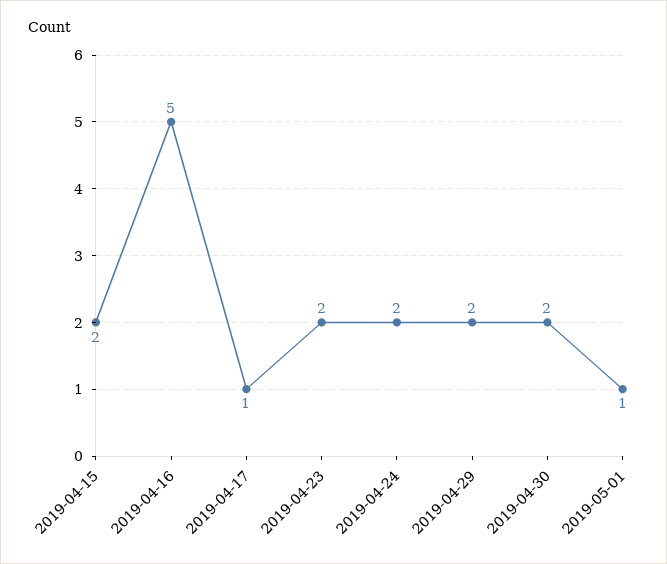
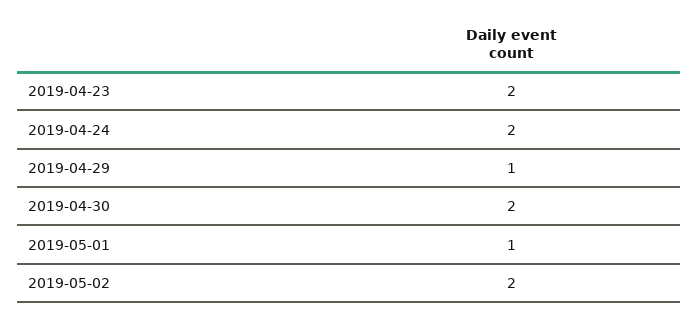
2019-04-15: 2 -> none
2019-04-16: 5 -> none
2019-04-17: 1 -> none
2019-04-29: 2 -> 1
2019-05-02: none -> 2

